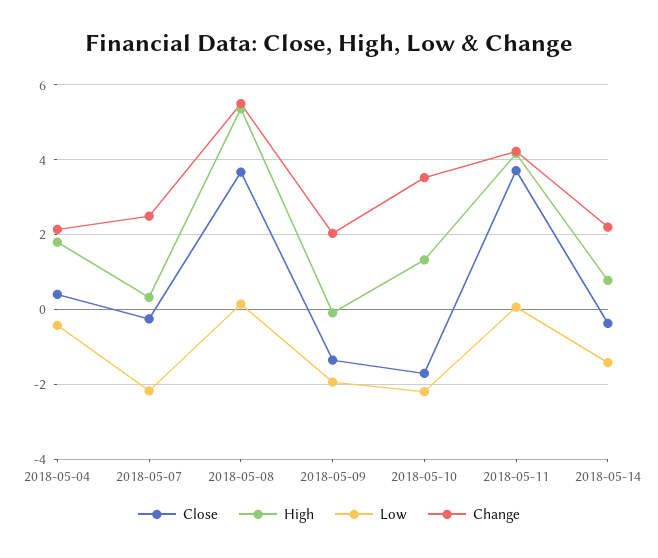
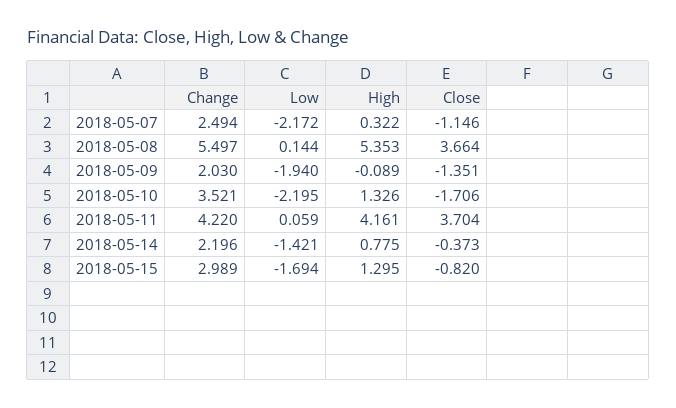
Close, 2018-05-04: 0.4 -> none
High, 2018-05-04: 1.8 -> none
Low, 2018-05-04: -0.4 -> none
Change, 2018-05-04: 2.2 -> none
Close, 2018-05-07: -0.2 -> -1.146
Change, 2018-05-15: none -> 2.989
Low, 2018-05-15: none -> -1.694
High, 2018-05-15: none -> 1.295
Close, 2018-05-15: none -> -0.82

